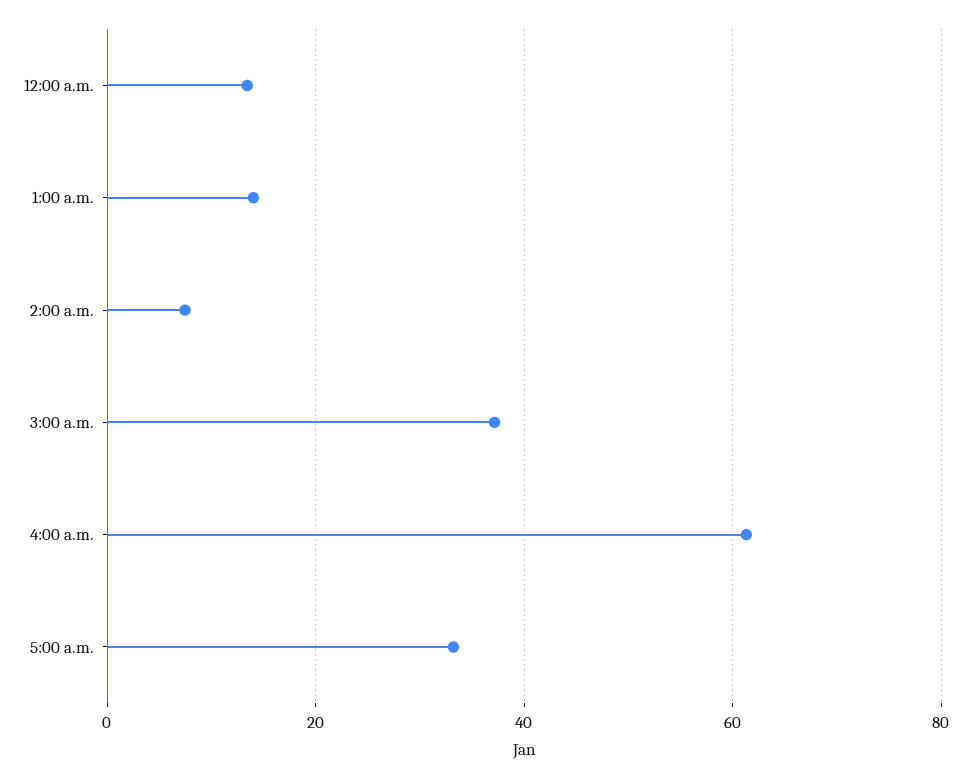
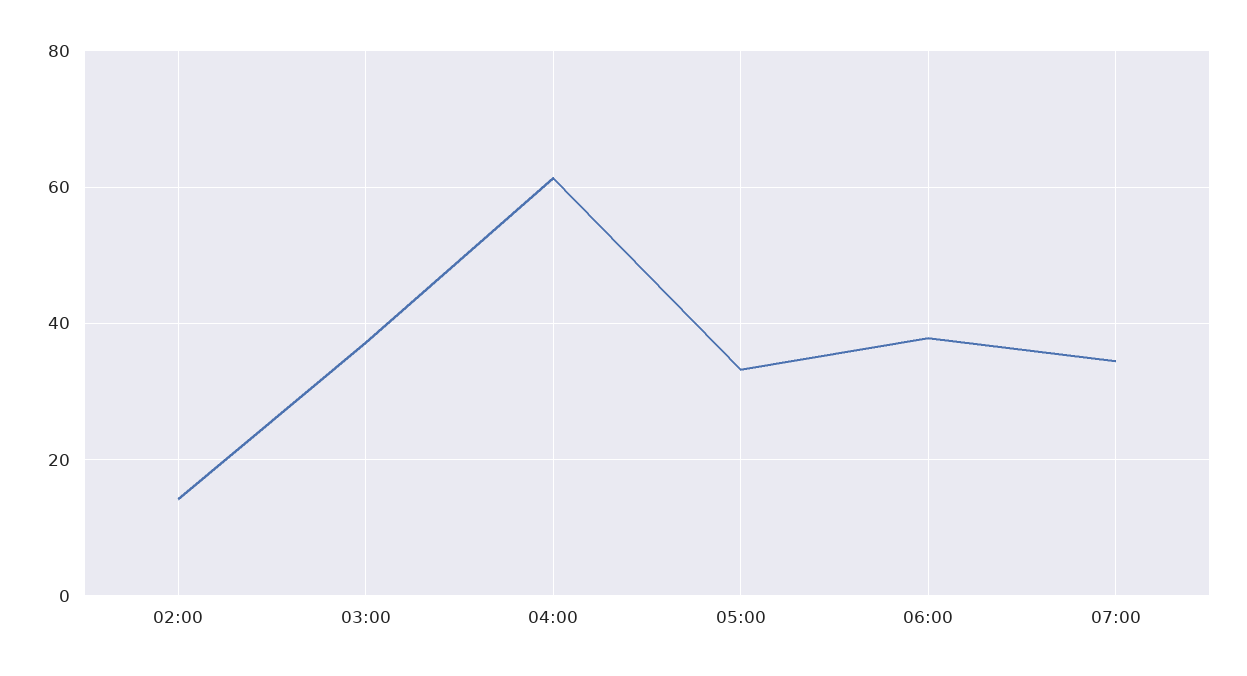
12:00 a.m.: 14 -> none
1:00 a.m.: 14 -> none
2:00 a.m.: 8 -> 14
06:00: none -> 38
07:00: none -> 34

